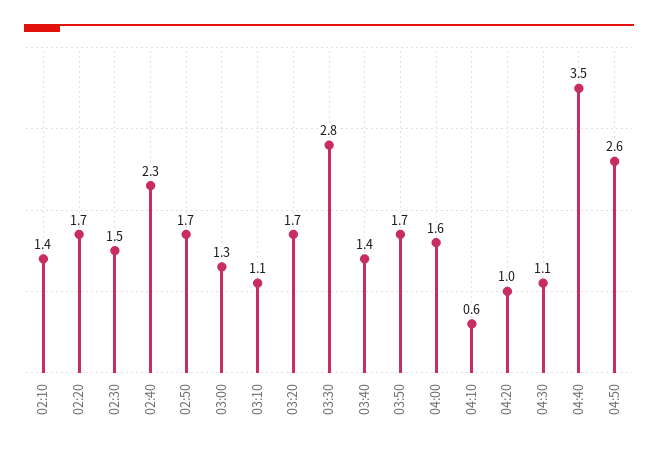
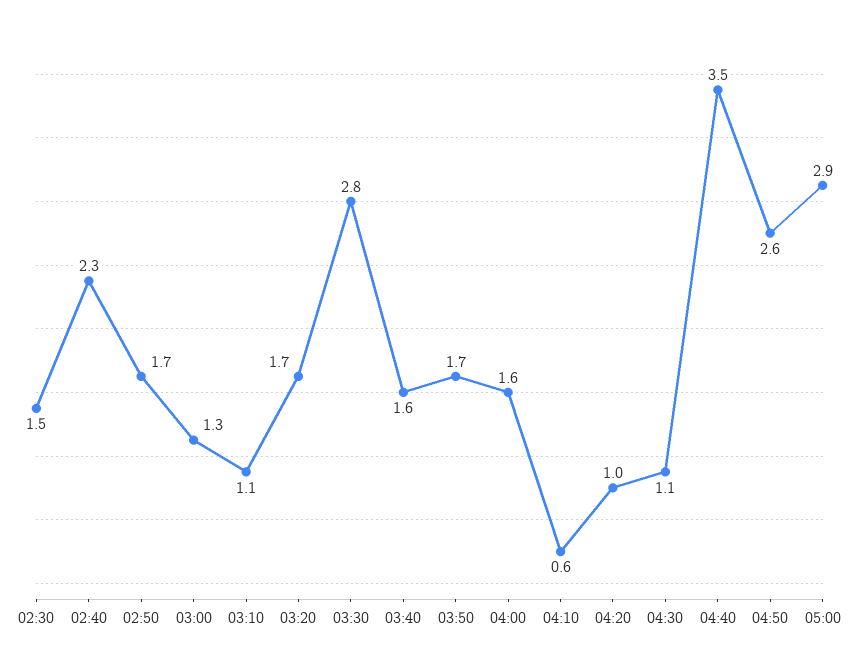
02:10: 1.4 -> none
02:20: 1.7 -> none
03:40: 1.4 -> 1.6
05:00: none -> 2.9

